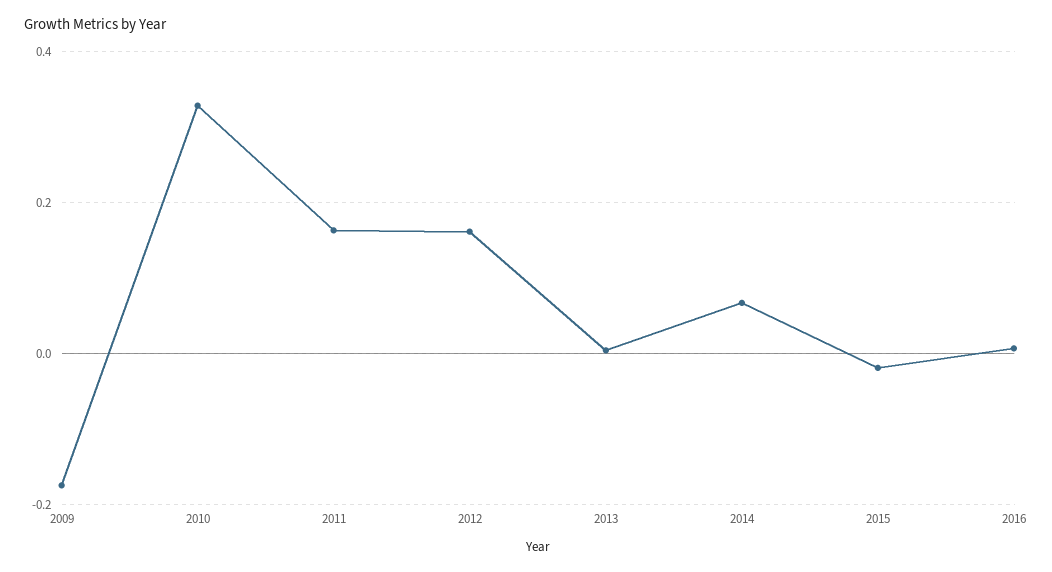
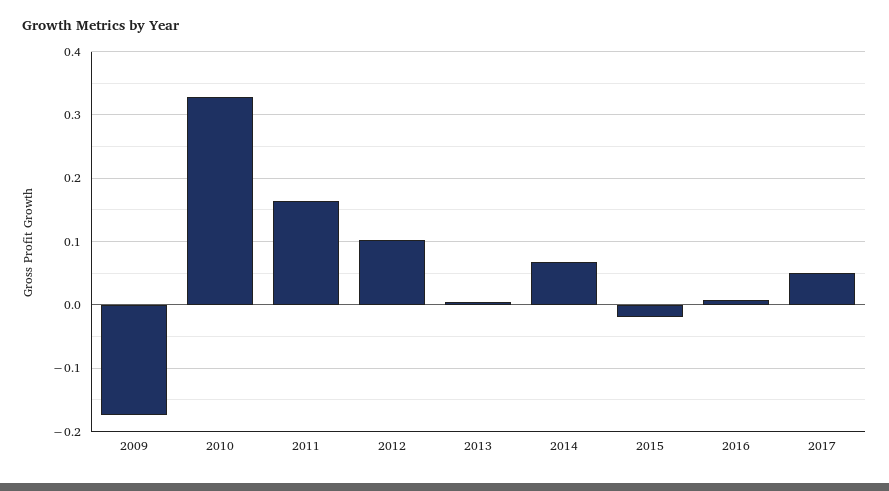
2012: 0.16 -> 0.1
2017: none -> 0.05

